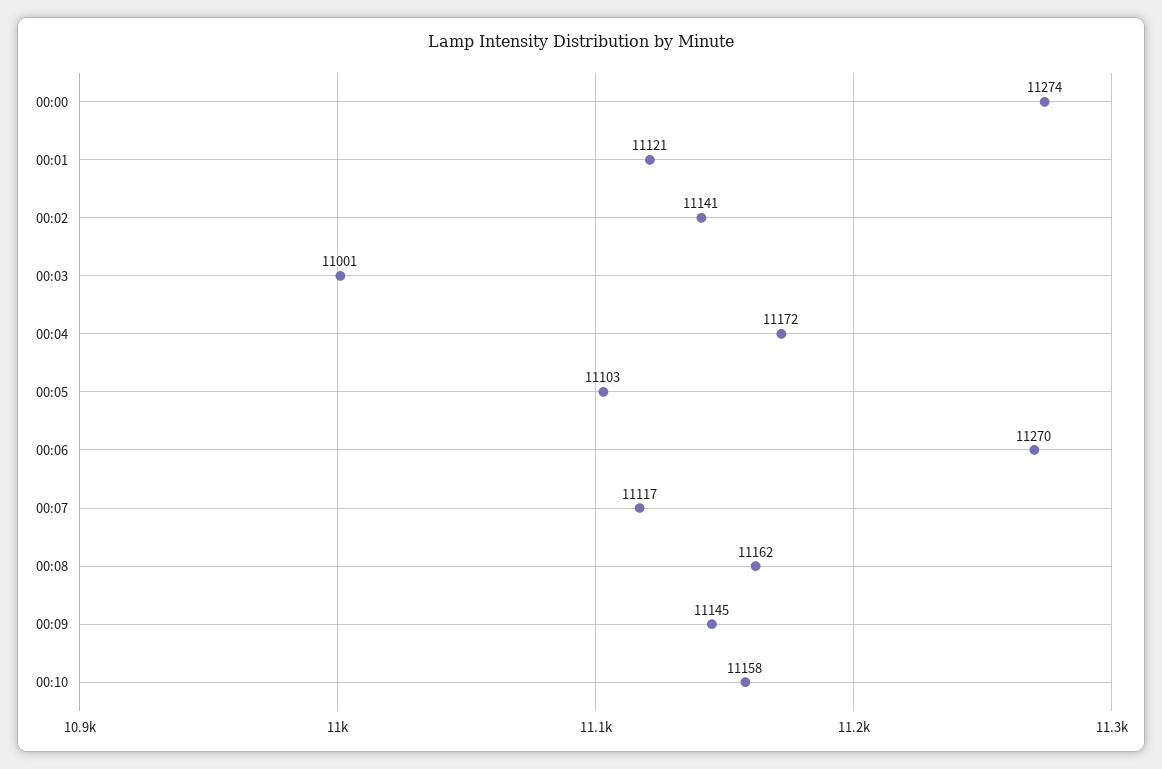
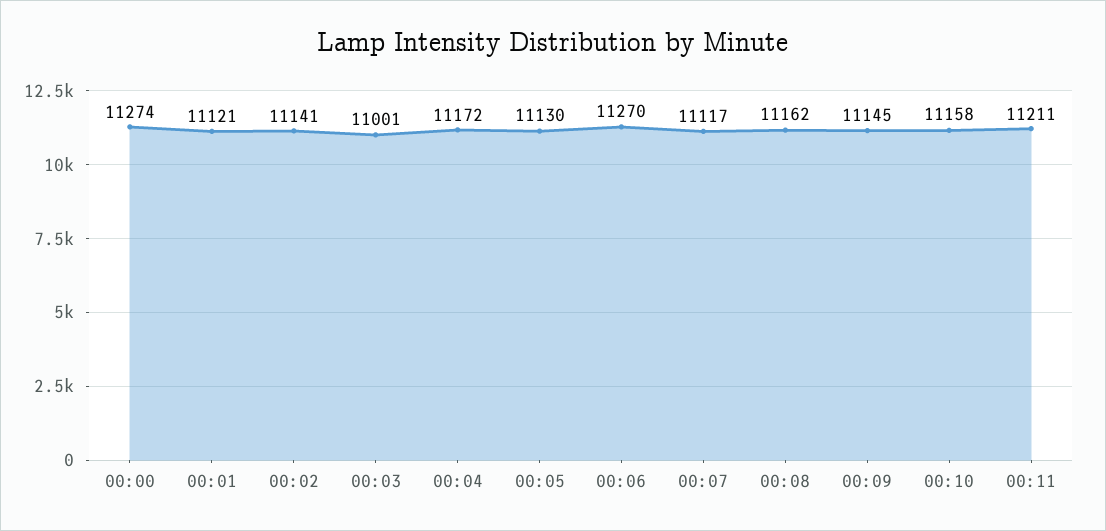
00:05: 11103 -> 11130
00:11: none -> 11211

